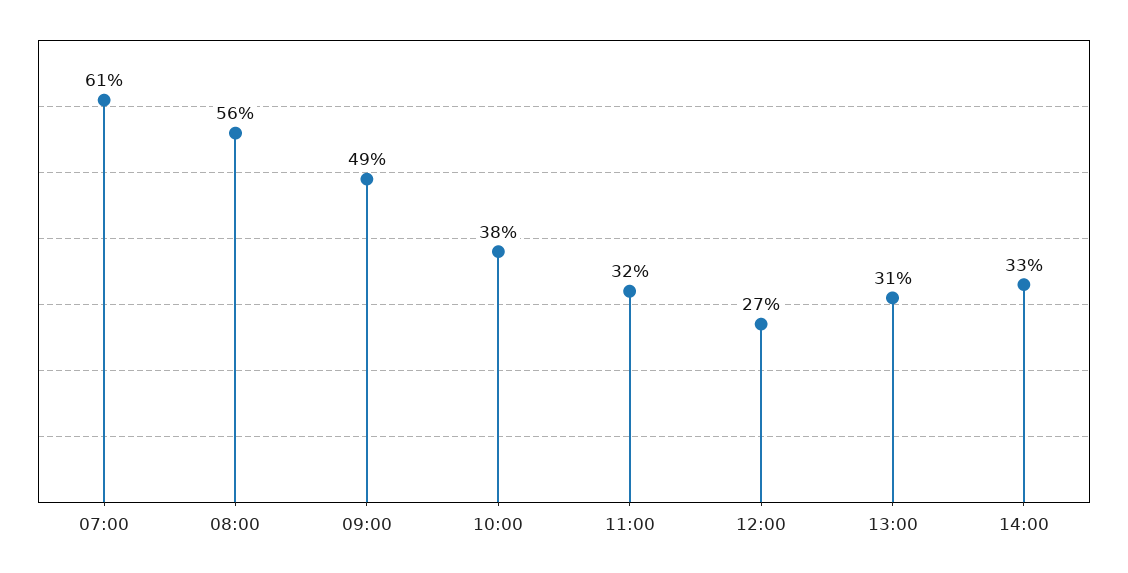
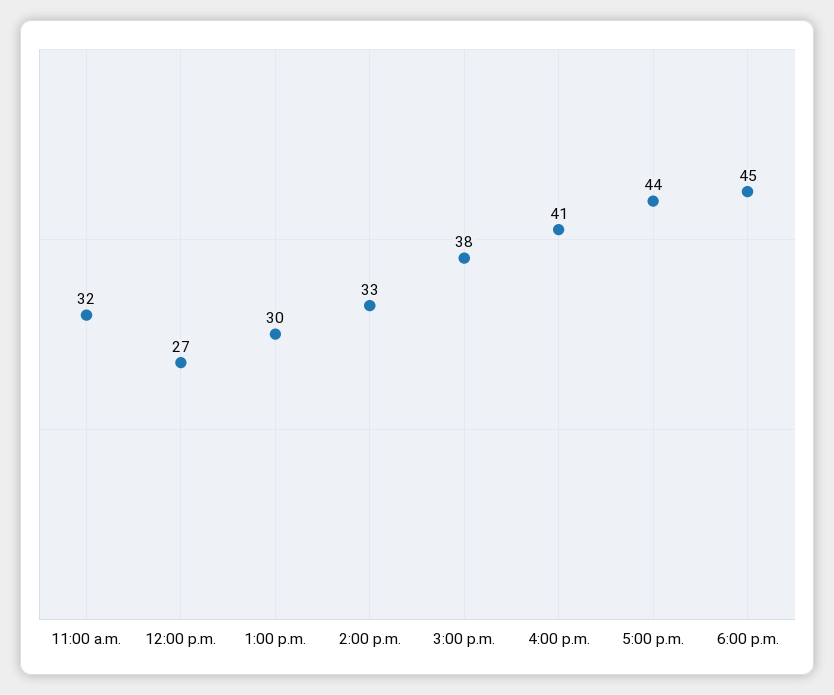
07:00: 61 -> none
08:00: 56 -> none
09:00: 49 -> none
10:00: 38 -> none
13:00: 31 -> 30
3:00 p.m.: none -> 38
4:00 p.m.: none -> 41
5:00 p.m.: none -> 44
6:00 p.m.: none -> 45

